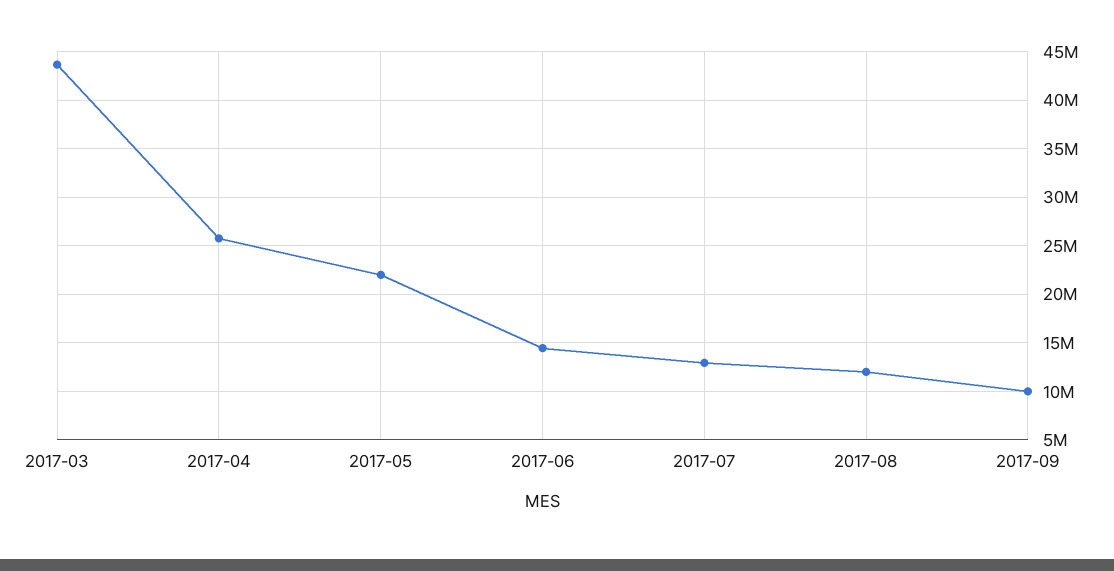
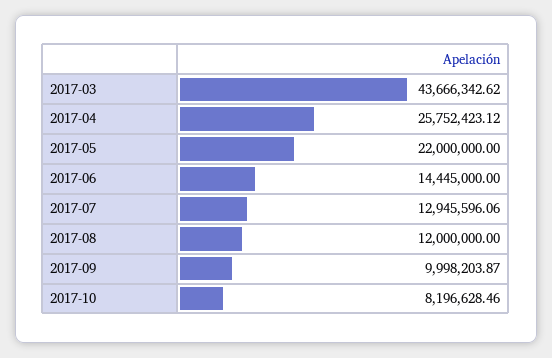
2017-10: none -> 8196628.46

